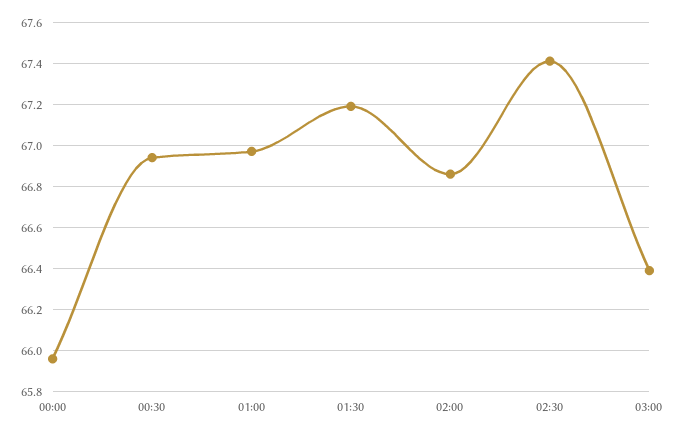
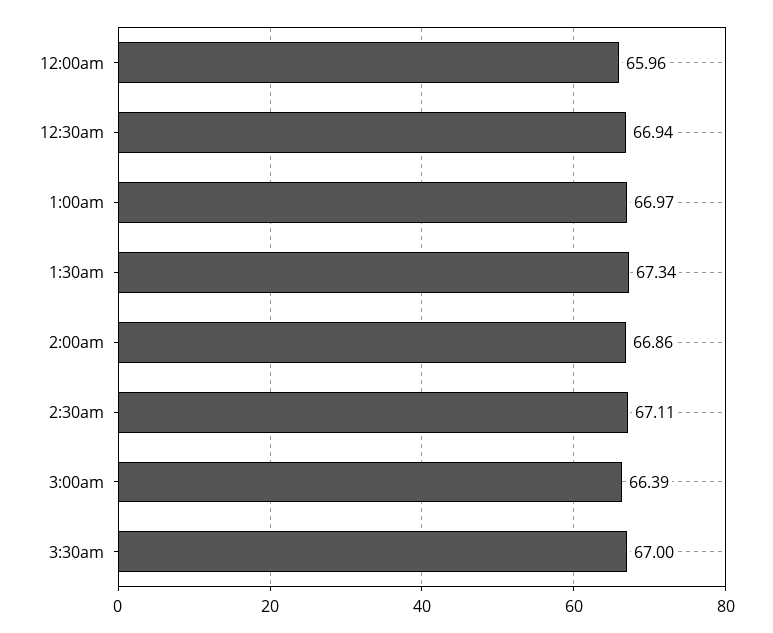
01:30: 67.2 -> 67.34
02:30: 67.4 -> 67.11
3:30am: none -> 67

